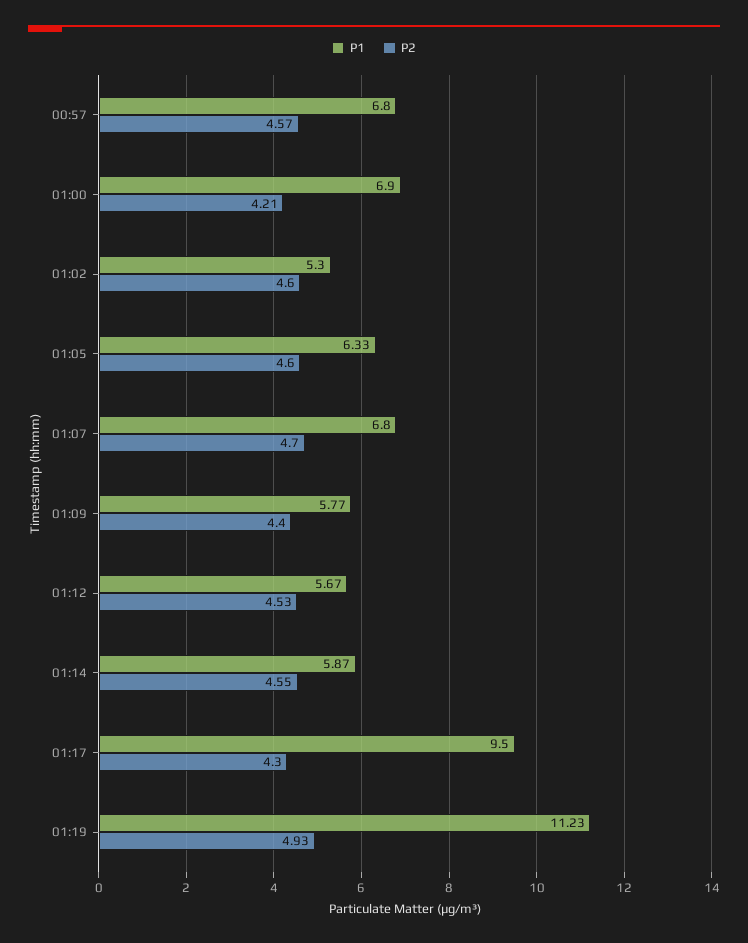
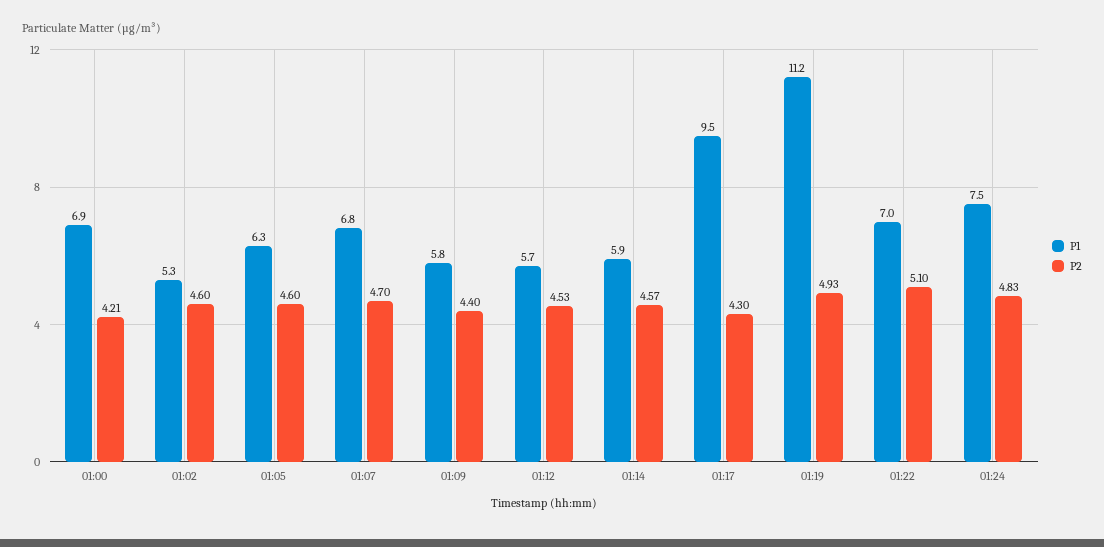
P1, 00:57: 6.8 -> none
P2, 00:57: 4.57 -> none
P2, 01:14: 4.55 -> 4.57
P1, 01:22: none -> 7
P2, 01:22: none -> 5.1
P1, 01:24: none -> 7.5
P2, 01:24: none -> 4.83

